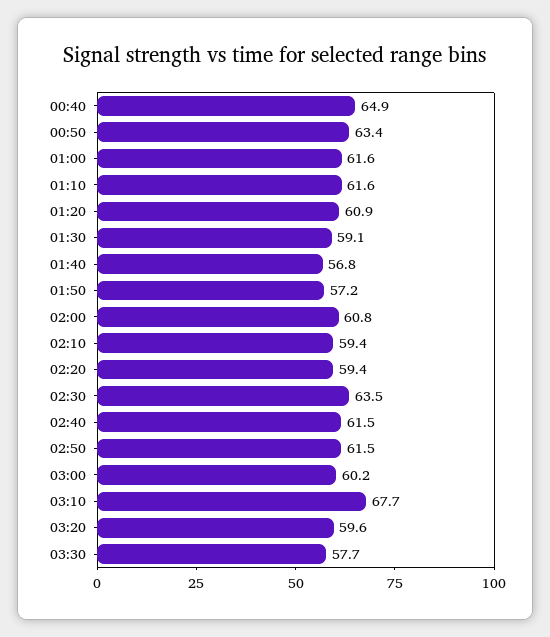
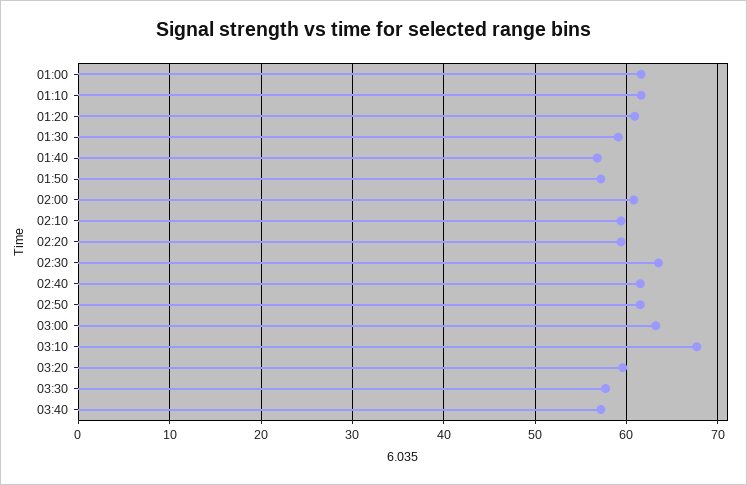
00:40: 64.9 -> none
00:50: 63.4 -> none
03:00: 60.2 -> 63
03:40: none -> 57

